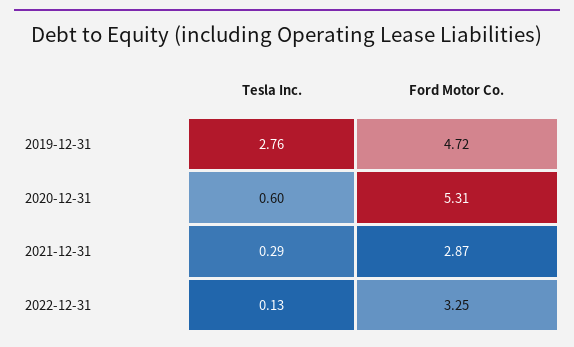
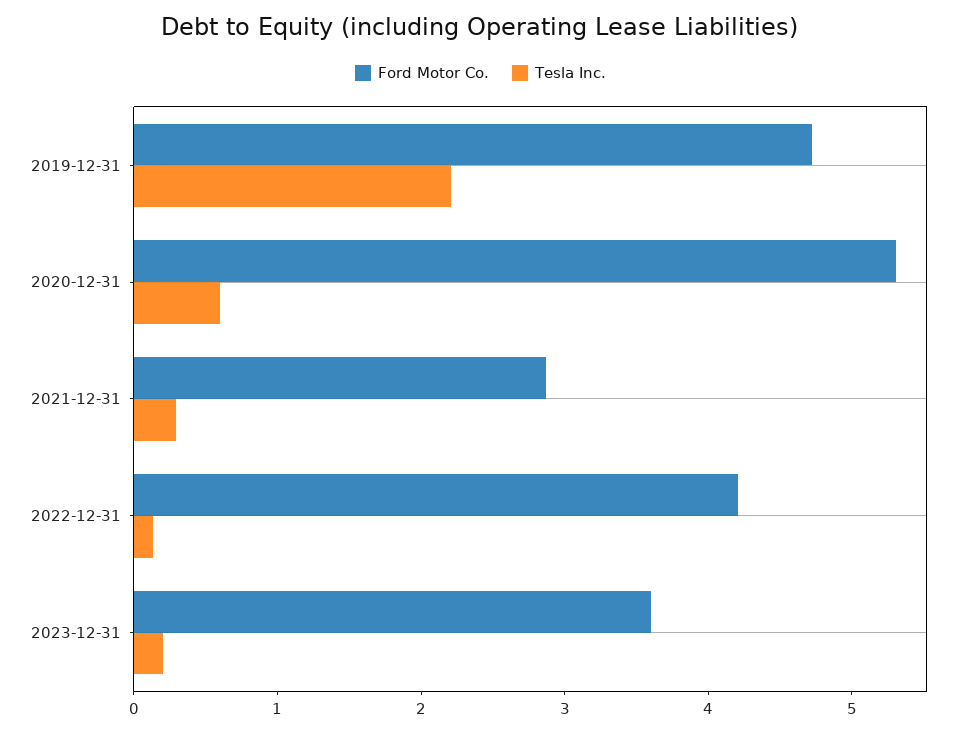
Tesla Inc., 2019-12-31: 2.76 -> 2.2
Ford Motor Co., 2022-12-31: 3.25 -> 4.2
Ford Motor Co., 2023-12-31: none -> 3.6
Tesla Inc., 2023-12-31: none -> 0.2

